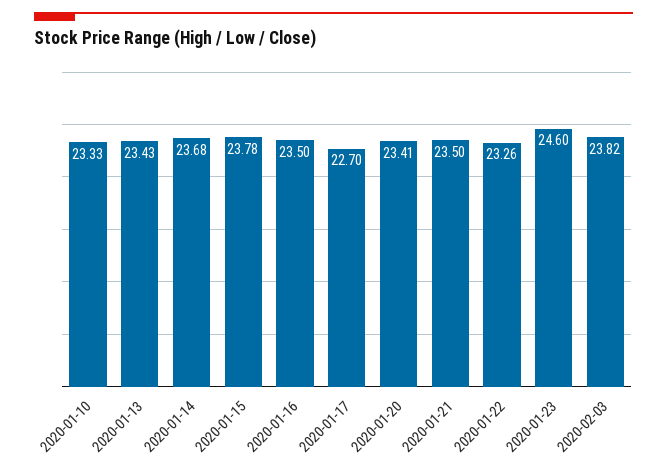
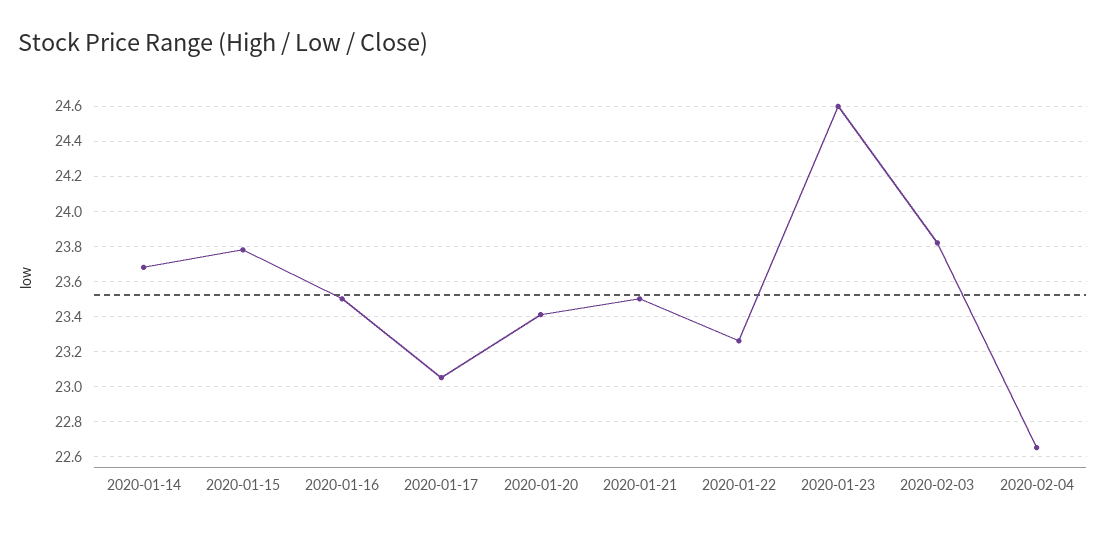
2020-01-10: 23.33 -> none
2020-01-13: 23.43 -> none
2020-01-17: 22.7 -> 23.05
2020-02-04: none -> 22.65

